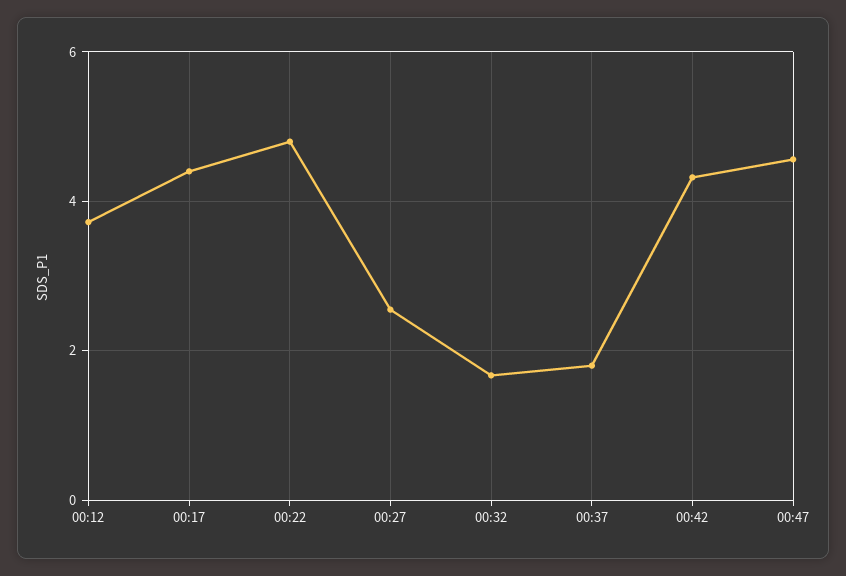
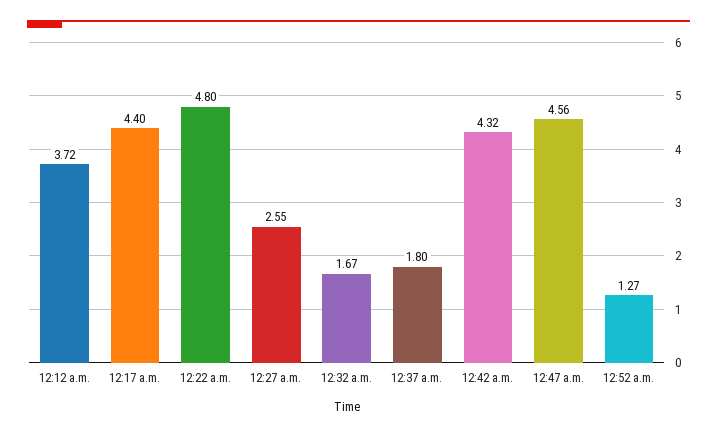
12:52 a.m.: none -> 1.27

